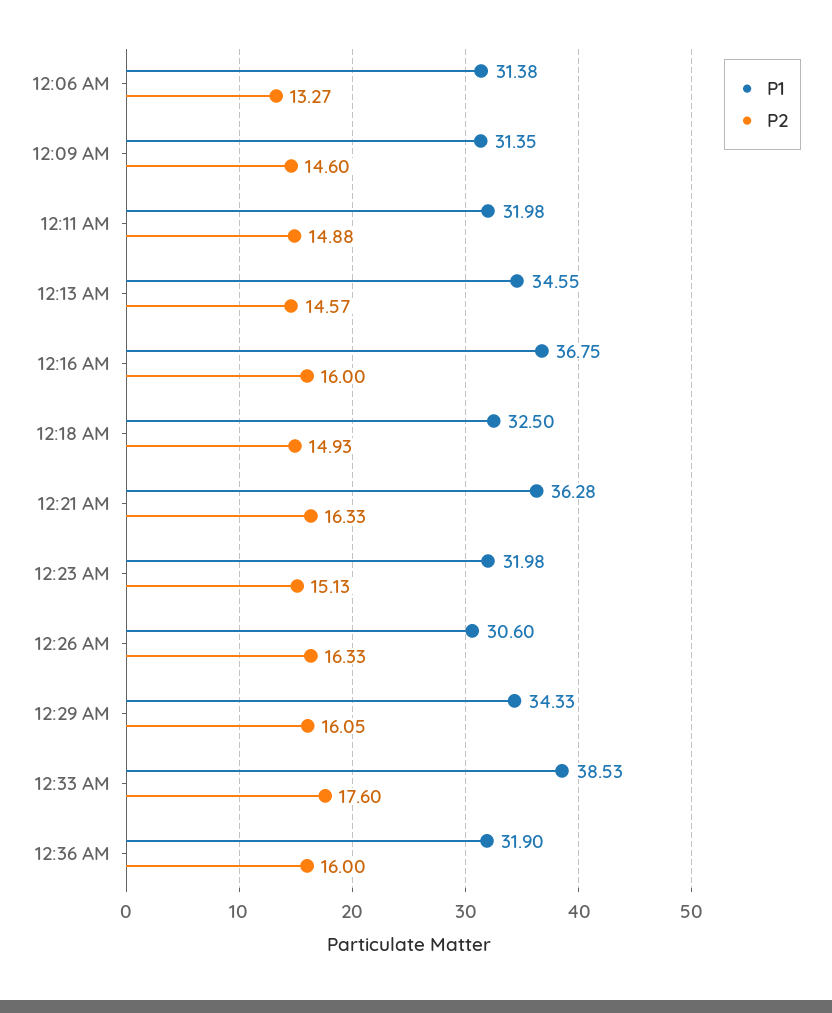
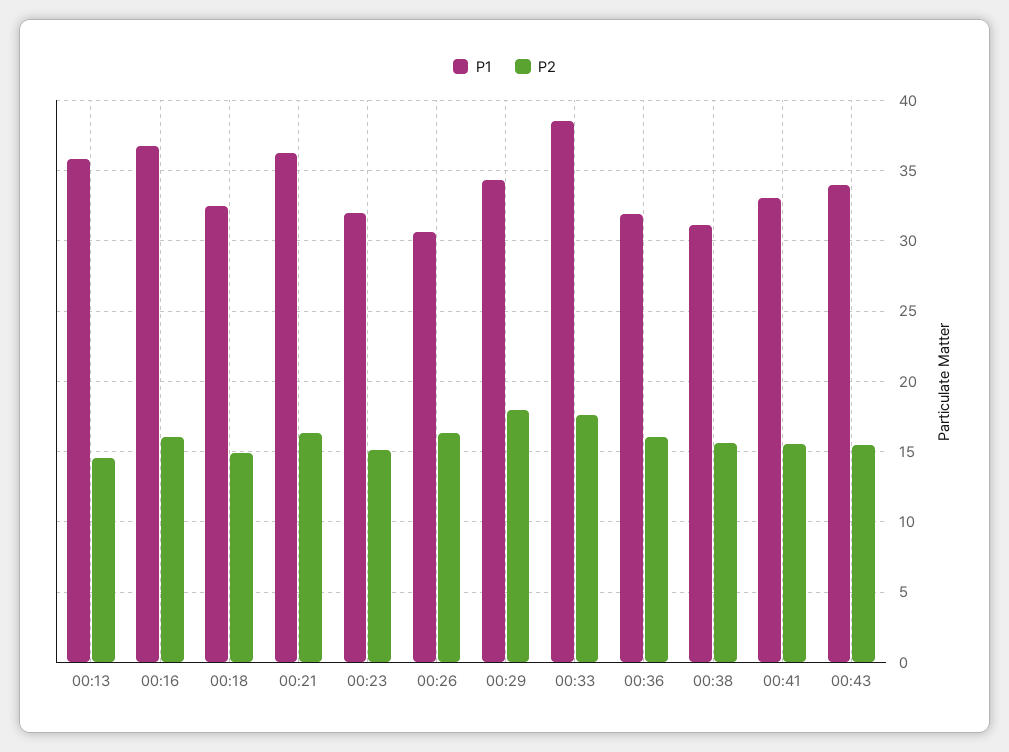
P1, 12:06 AM: 31.38 -> none
P2, 12:06 AM: 13.27 -> none
P1, 12:09 AM: 31.35 -> none
P2, 12:09 AM: 14.6 -> none
P1, 12:11 AM: 31.98 -> none
P2, 12:11 AM: 14.88 -> none
P1, 12:13 AM: 34.55 -> 36
P2, 12:29 AM: 16.05 -> 18
P1, 00:38: none -> 31
P2, 00:38: none -> 15.5
P1, 00:41: none -> 33
P2, 00:41: none -> 15.5
P1, 00:43: none -> 34
P2, 00:43: none -> 15.5

